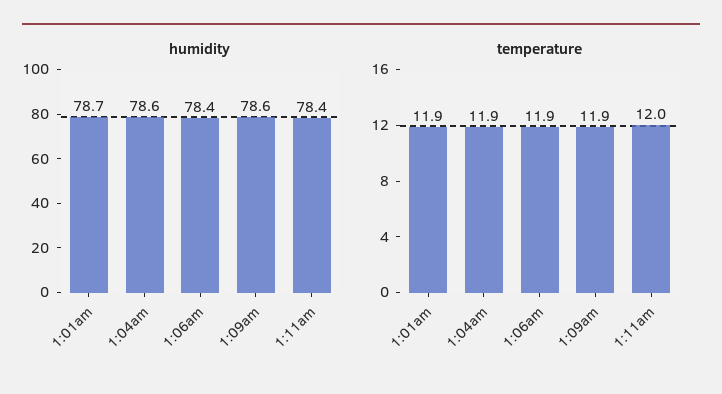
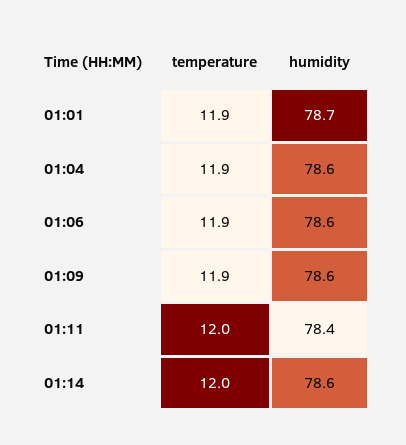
humidity, 1:06am: 78.4 -> 78.6
temperature, 01:14: none -> 12
humidity, 01:14: none -> 78.6

